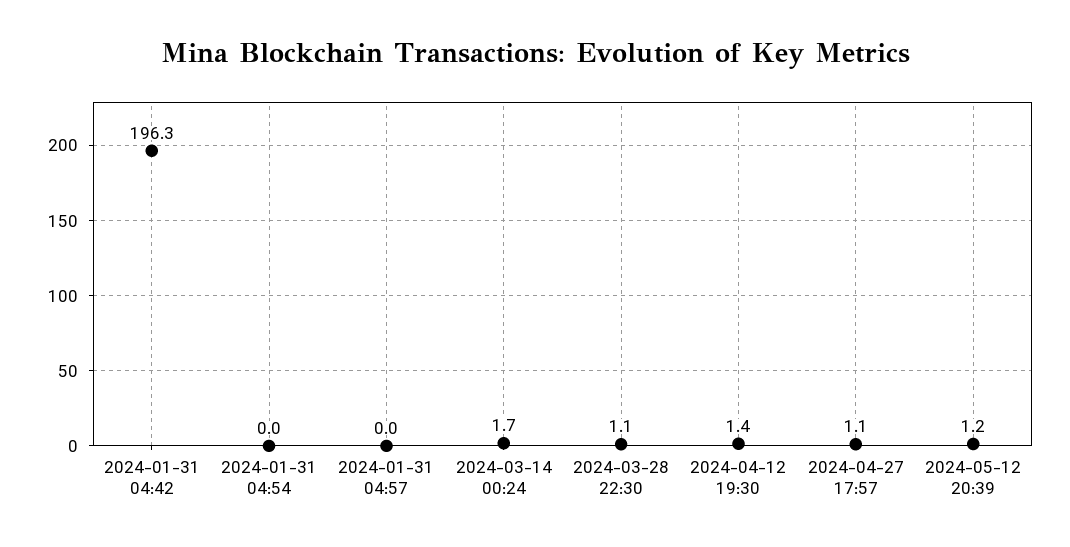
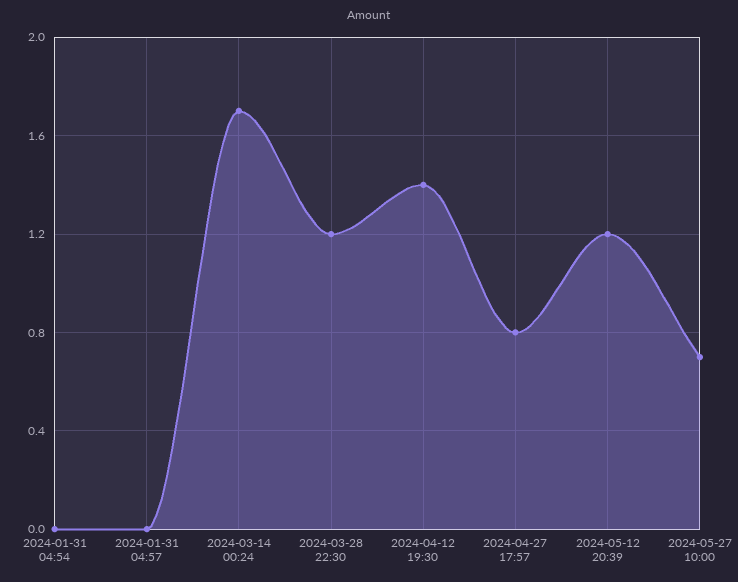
2024-01-31 04:42: 196.3 -> none
2024-03-28 22:30: 1.1 -> 1.2
2024-04-27 17:57: 1.1 -> 0.8
2024-05-27 10:00: none -> 0.7

